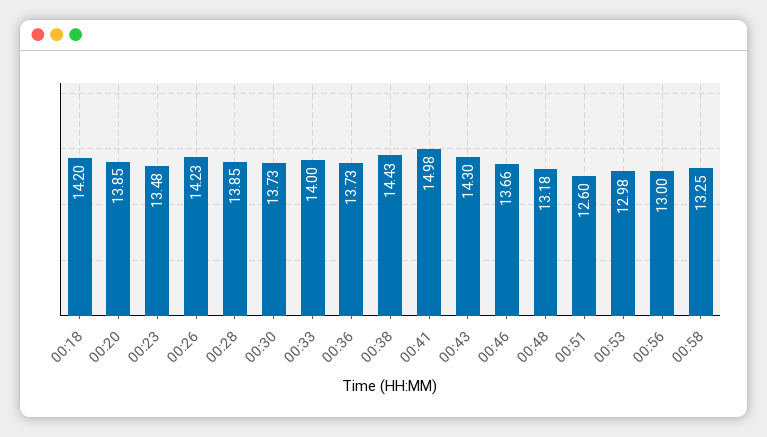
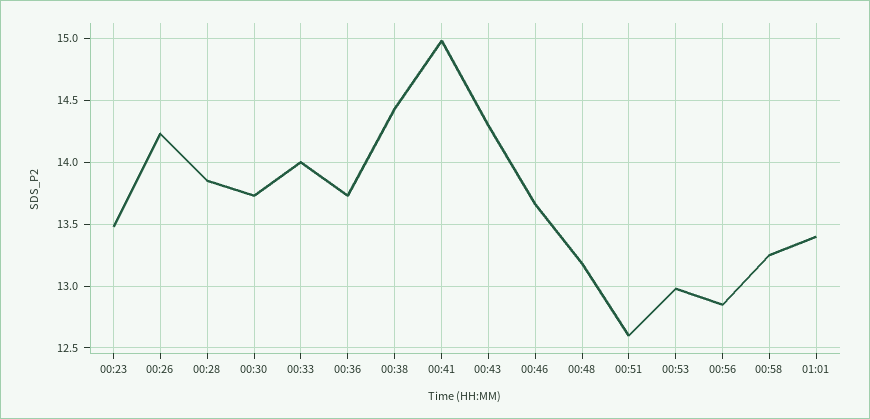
00:18: 14.2 -> none
00:20: 13.85 -> none
00:56: 13 -> 12.85
01:01: none -> 13.4

